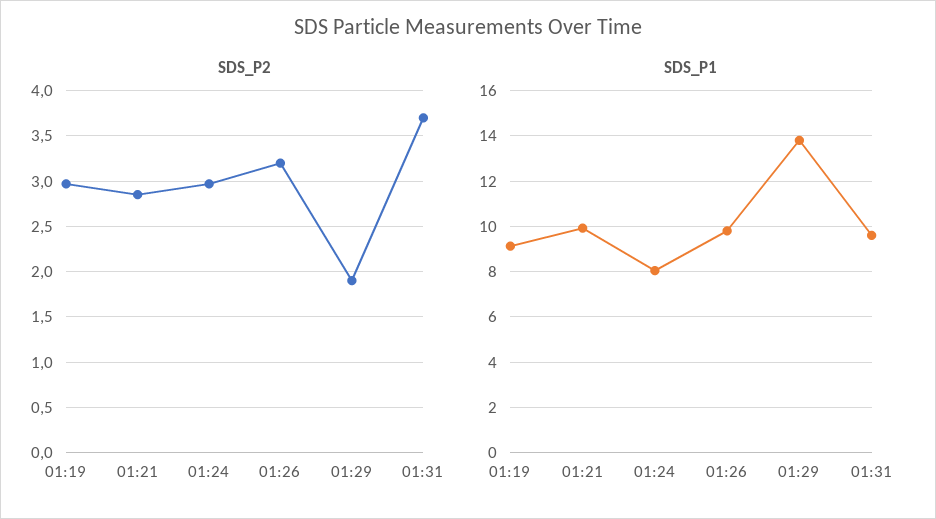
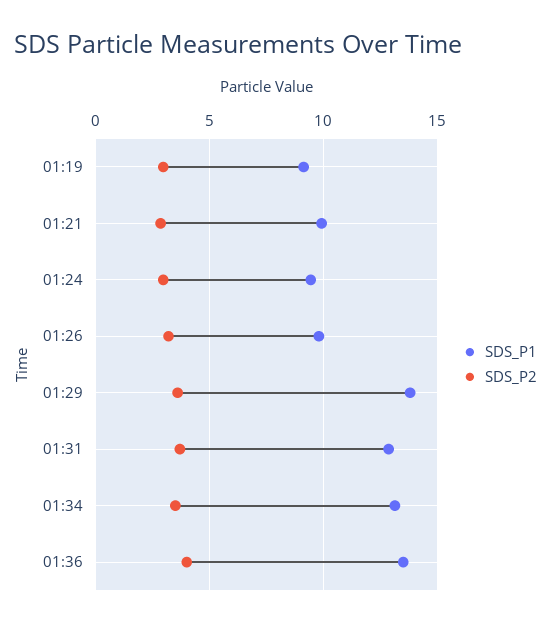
SDS_P2, 01:29: 1.9 -> 3.5
SDS_P1, 01:24: 8 -> 9.5
SDS_P1, 01:31: 9.5 -> 13
SDS_P1, 01:34: none -> 13
SDS_P2, 01:34: none -> 3.5
SDS_P1, 01:36: none -> 13.5
SDS_P2, 01:36: none -> 4

